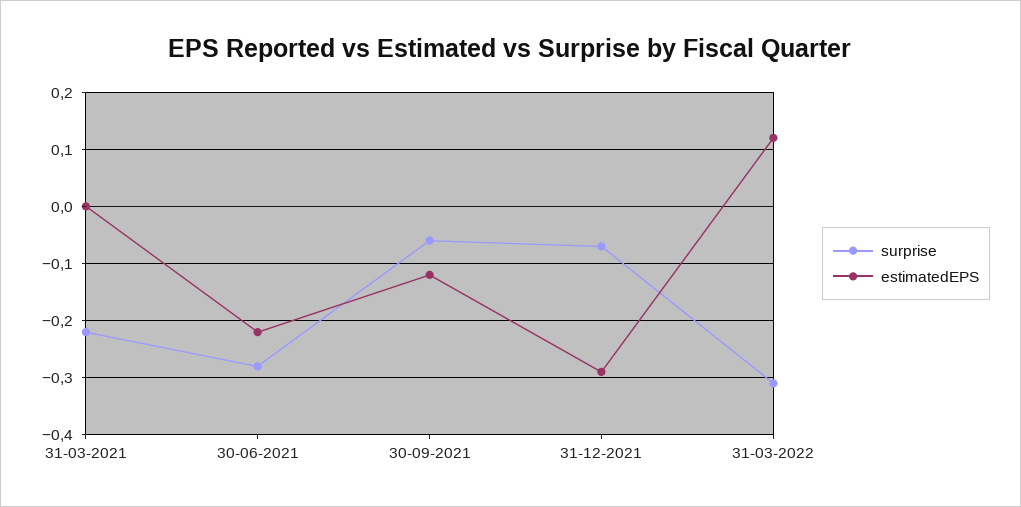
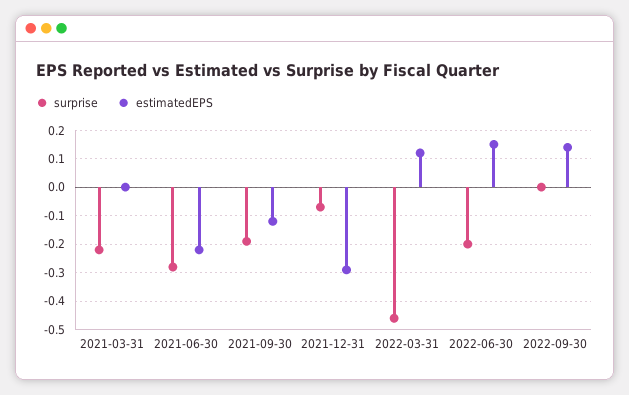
surprise, 30-09-2021: -0.05 -> -0.2
surprise, 31-03-2022: -0.3 -> -0.45
surprise, 2022-06-30: none -> -0.2
estimatedEPS, 2022-06-30: none -> 0.15
surprise, 2022-09-30: none -> 0
estimatedEPS, 2022-09-30: none -> 0.15

